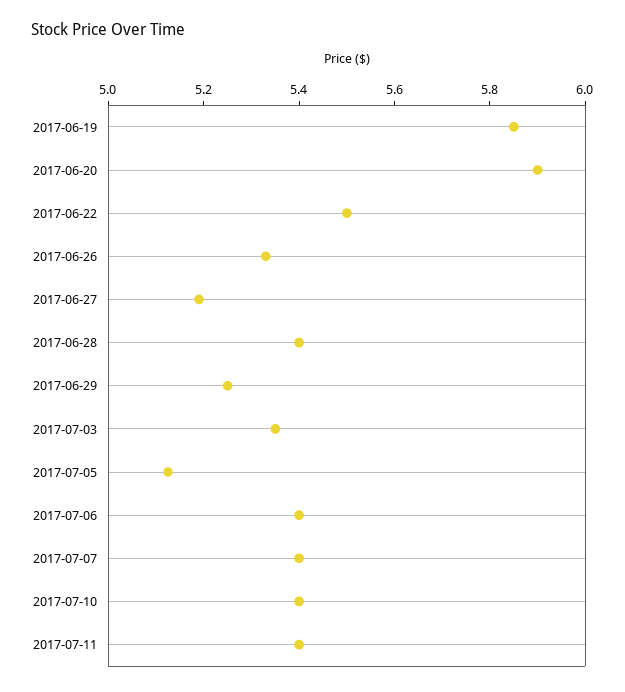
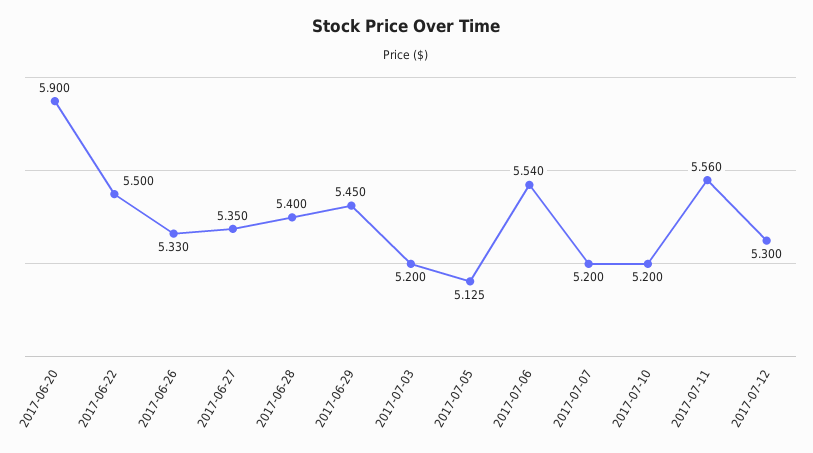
2017-06-19: 5.85 -> none
2017-06-27: 5.2 -> 5.35
2017-06-29: 5.25 -> 5.45
2017-07-03: 5.35 -> 5.2
2017-07-06: 5.4 -> 5.54
2017-07-07: 5.4 -> 5.2
2017-07-10: 5.4 -> 5.2
2017-07-11: 5.4 -> 5.56
2017-07-12: none -> 5.3

